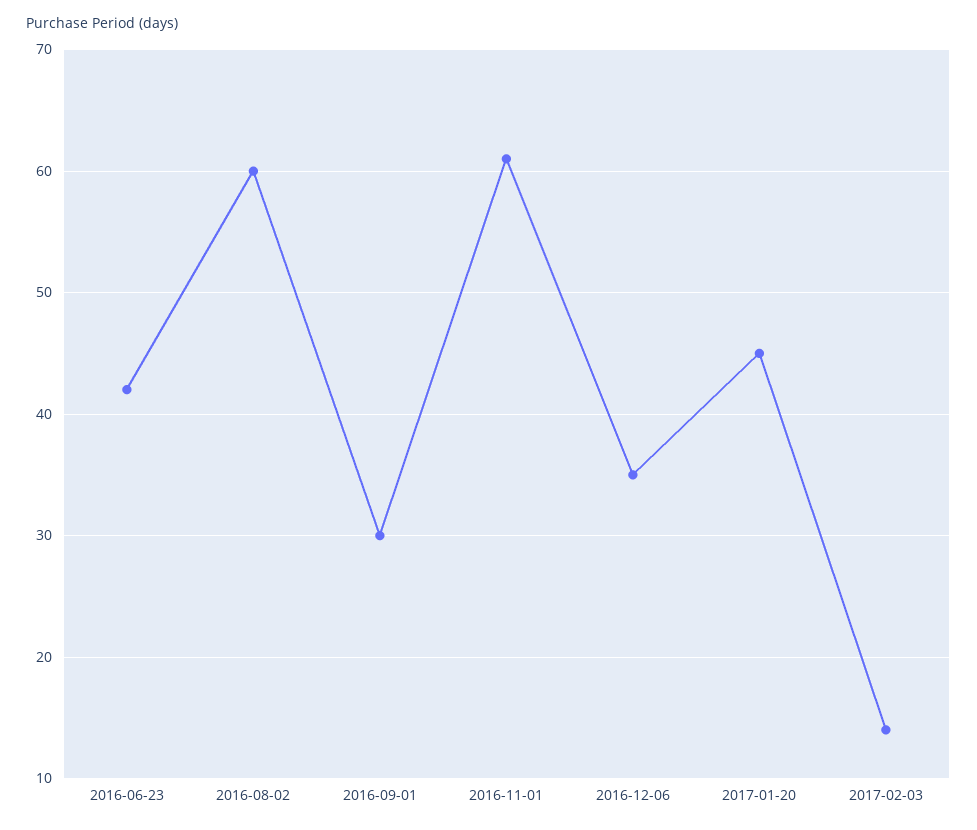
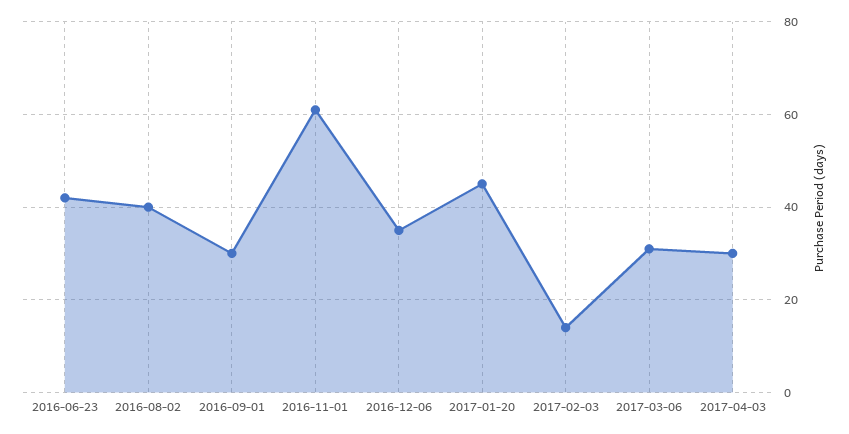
2016-08-02: 60 -> 40
2017-03-06: none -> 30
2017-04-03: none -> 30

